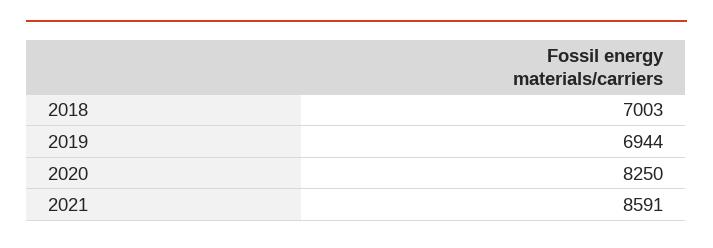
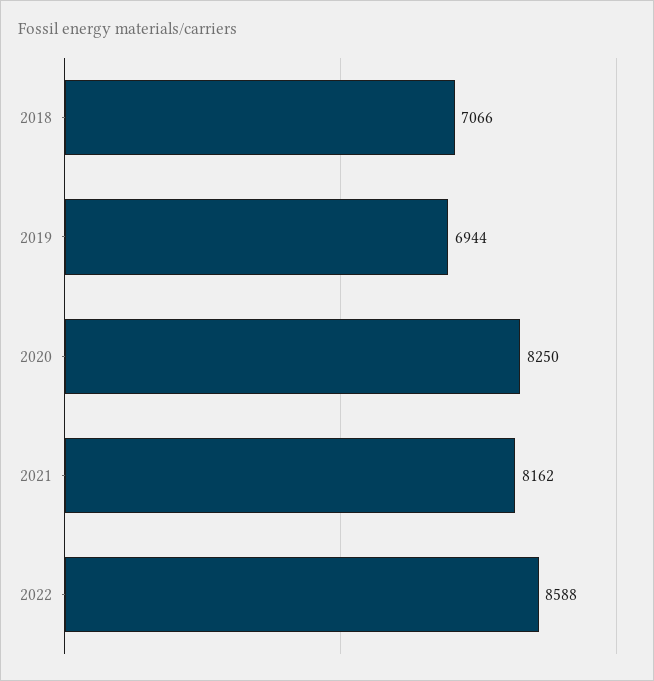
2018: 7003 -> 7066
2021: 8591 -> 8162
2022: none -> 8588

